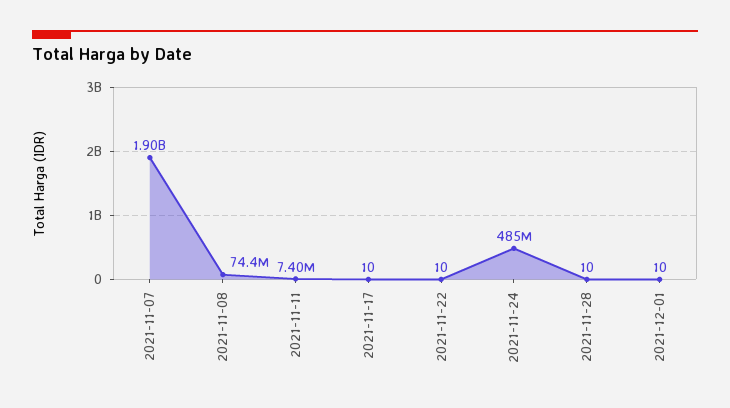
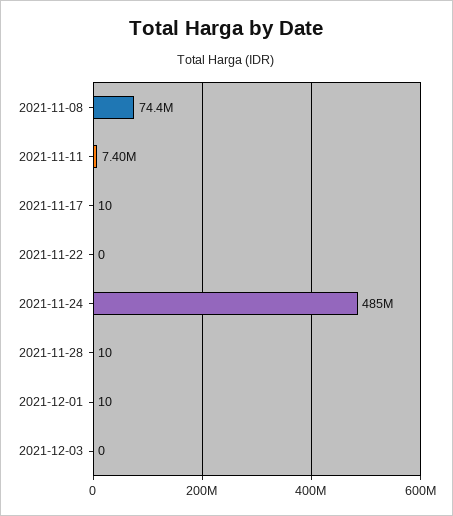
2021-11-07: 1900000000 -> none
2021-11-22: 10 -> 0
2021-12-03: none -> 0

